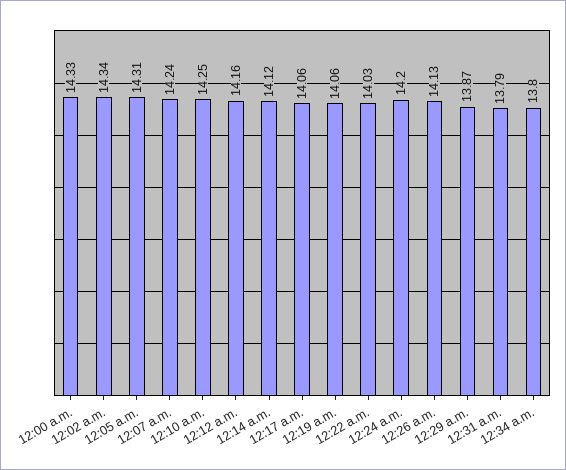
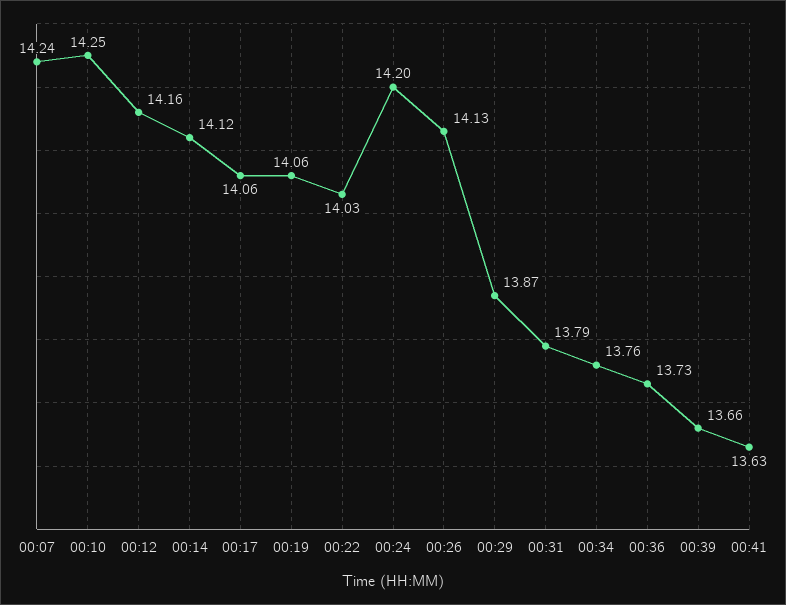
12:00 a.m.: 14.33 -> none
12:02 a.m.: 14.34 -> none
12:05 a.m.: 14.31 -> none
12:34 a.m.: 13.8 -> 13.76
00:36: none -> 13.73
00:39: none -> 13.66
00:41: none -> 13.63

